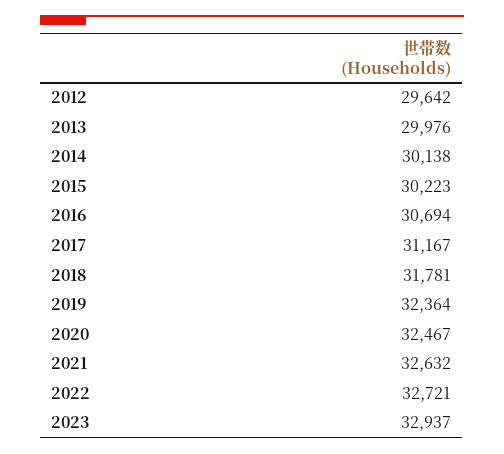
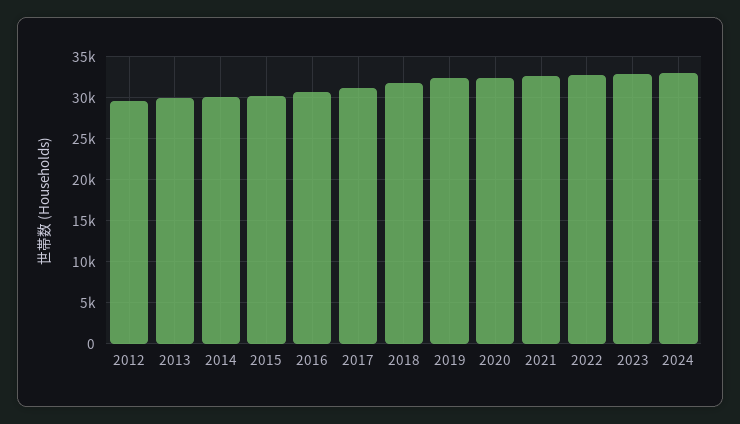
2024: none -> 33000

